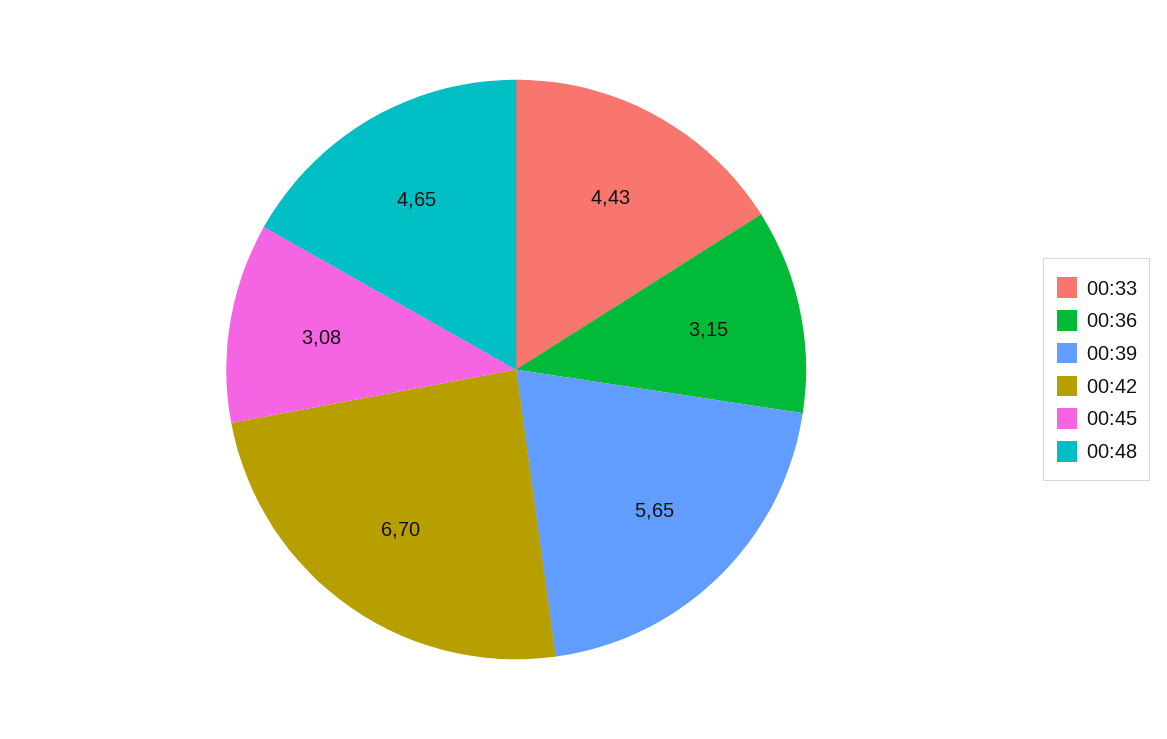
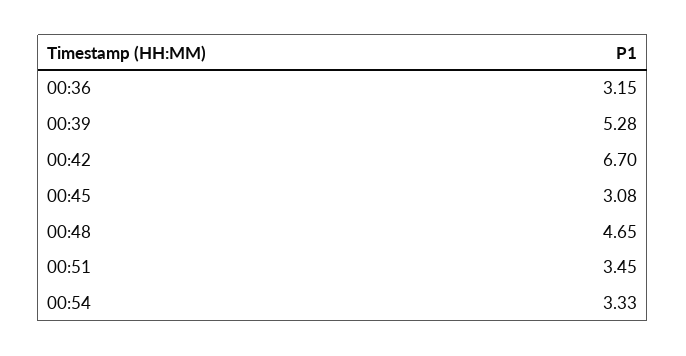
00:33: 4.43 -> none
00:39: 5.65 -> 5.28
00:51: none -> 3.45
00:54: none -> 3.33

